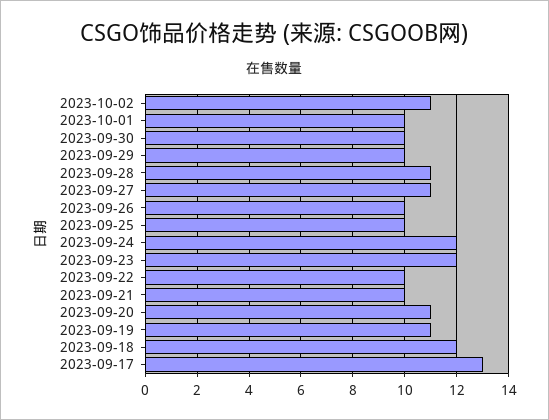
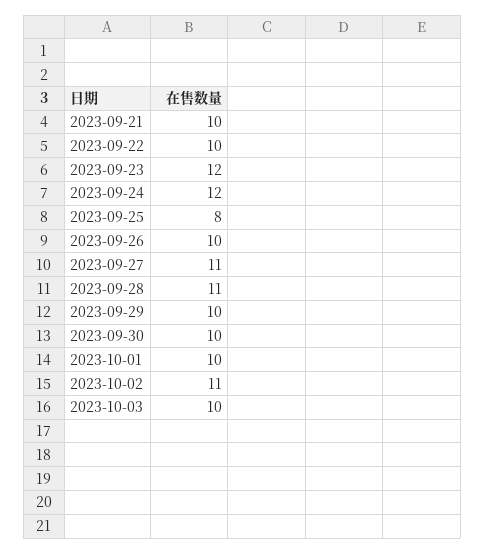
2023-09-25: 10 -> 8
2023-09-20: 11 -> none
2023-09-19: 11 -> none
2023-09-18: 12 -> none
2023-09-17: 13 -> none
2023-10-03: none -> 10

